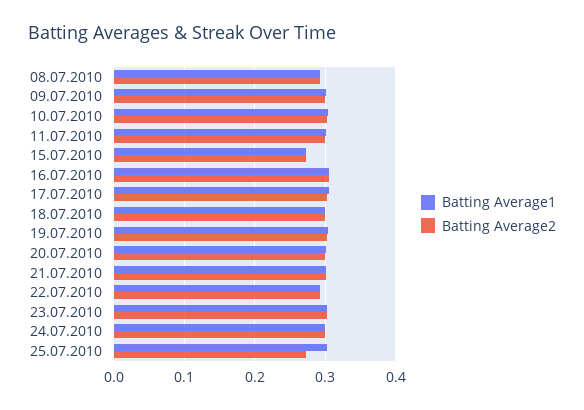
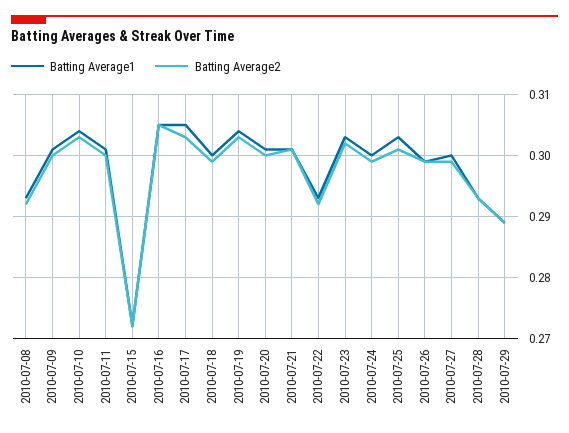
Batting Average2, 25.07.2010: 0.27 -> 0.301
Batting Average1, 2010-07-26: none -> 0.299
Batting Average2, 2010-07-26: none -> 0.299
Batting Average1, 2010-07-27: none -> 0.3
Batting Average2, 2010-07-27: none -> 0.299
Batting Average1, 2010-07-28: none -> 0.293
Batting Average2, 2010-07-28: none -> 0.293
Batting Average1, 2010-07-29: none -> 0.289
Batting Average2, 2010-07-29: none -> 0.289

